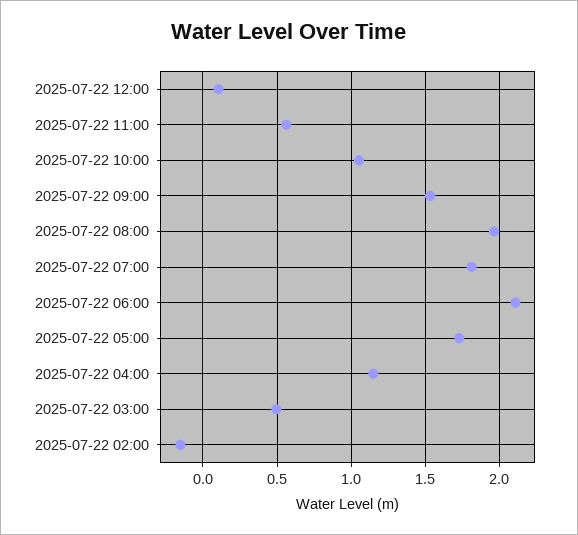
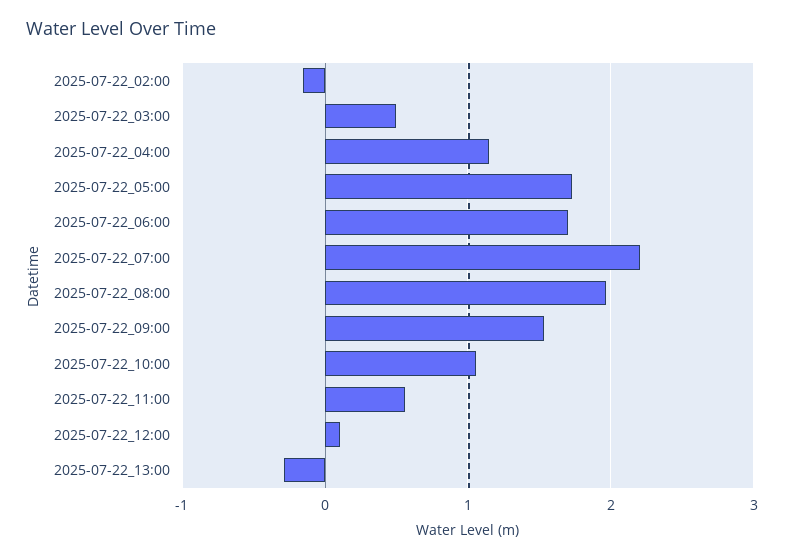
2025-07-22 07:00: 1.8 -> 2.2
2025-07-22 06:00: 2.1 -> 1.7
2025-07-22_13:00: none -> -0.3

